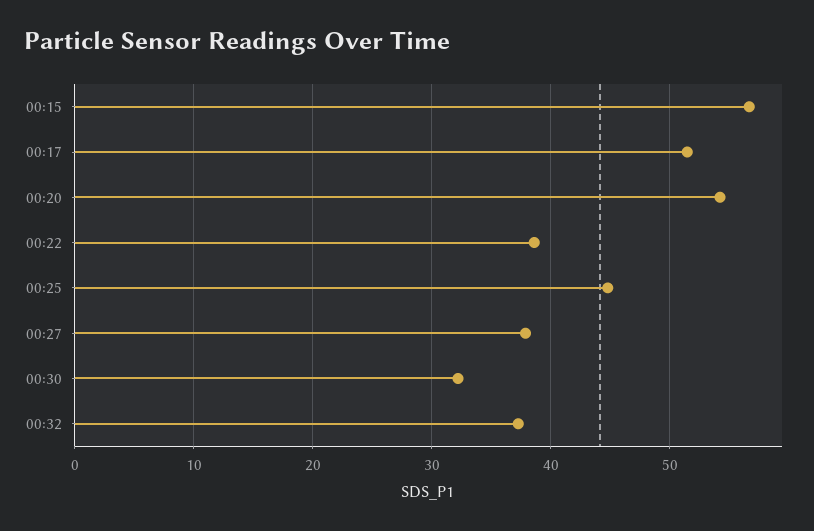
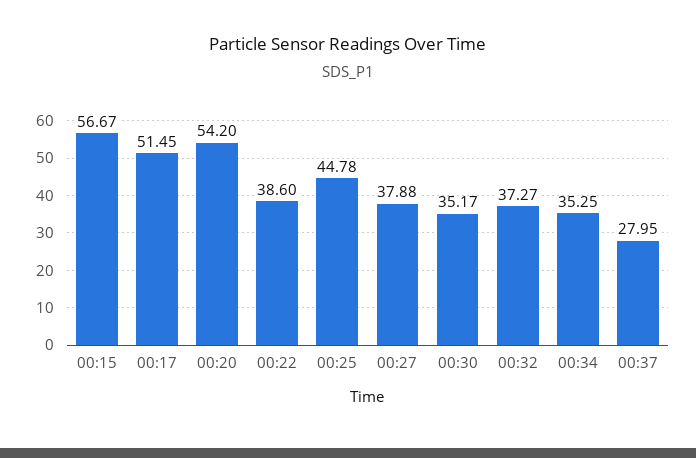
00:30: 32 -> 35.17
00:34: none -> 35.25
00:37: none -> 27.95

